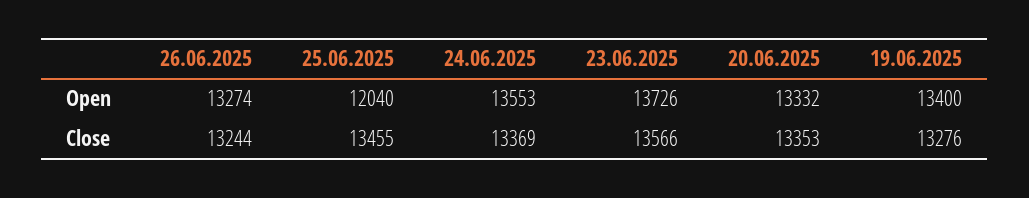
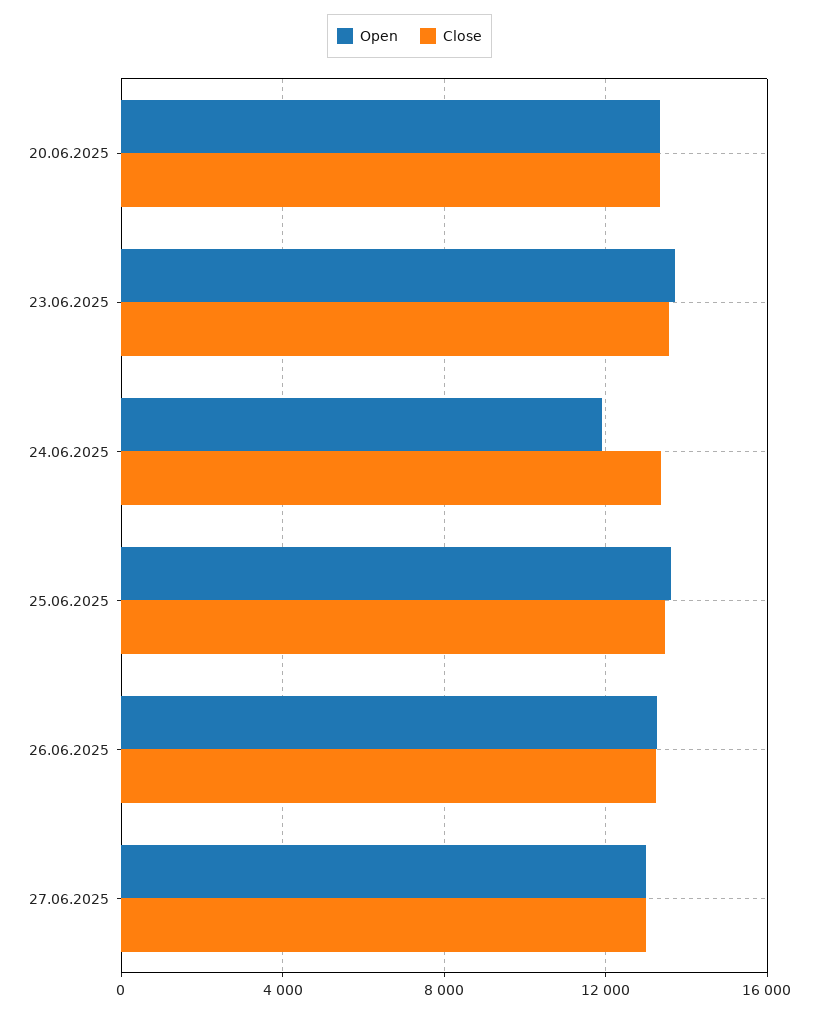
Open, 25.06.2025: 12040 -> 13500
Open, 24.06.2025: 13553 -> 12000
Open, 19.06.2025: 13400 -> none
Close, 19.06.2025: 13276 -> none
Open, 27.06.2025: none -> 13000
Close, 27.06.2025: none -> 13000

